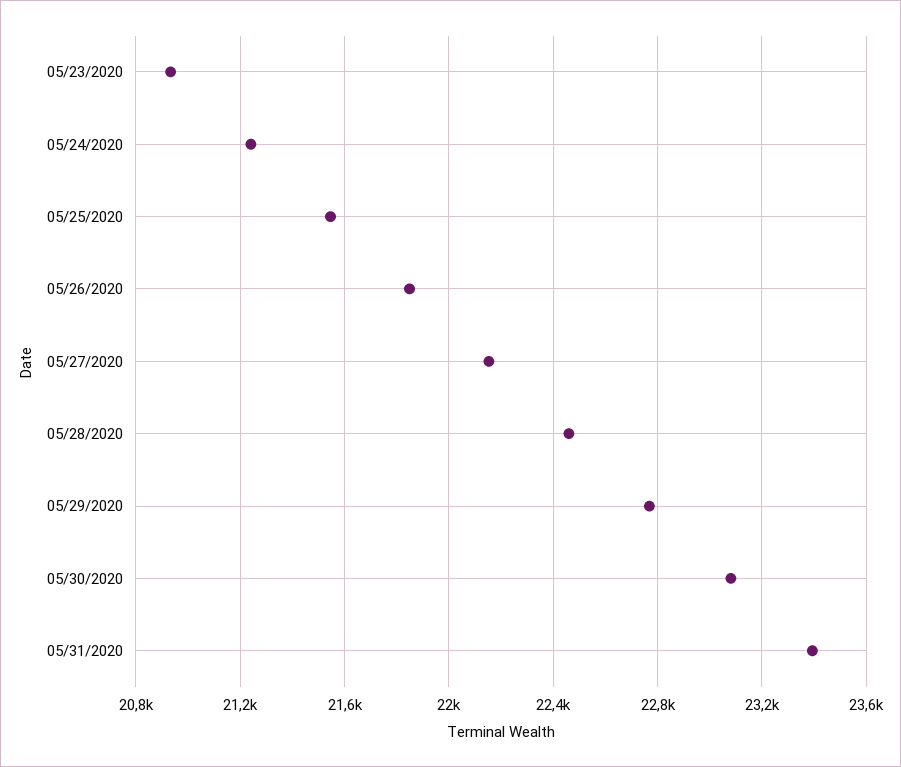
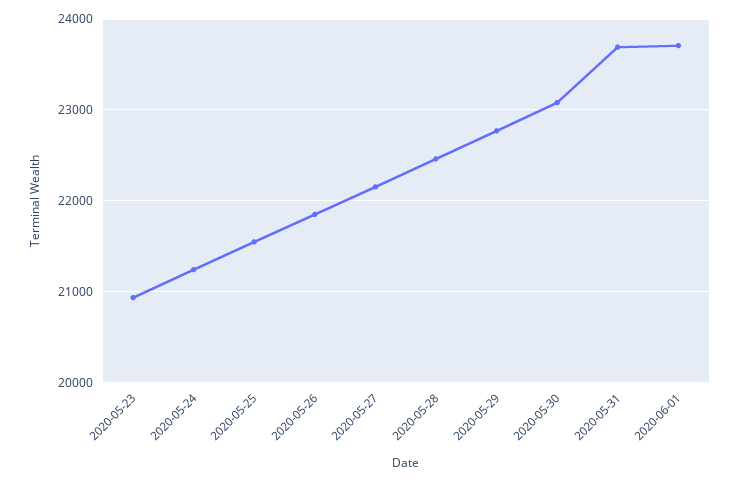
05/31/2020: 23400 -> 23700
2020-06-01: none -> 23700

